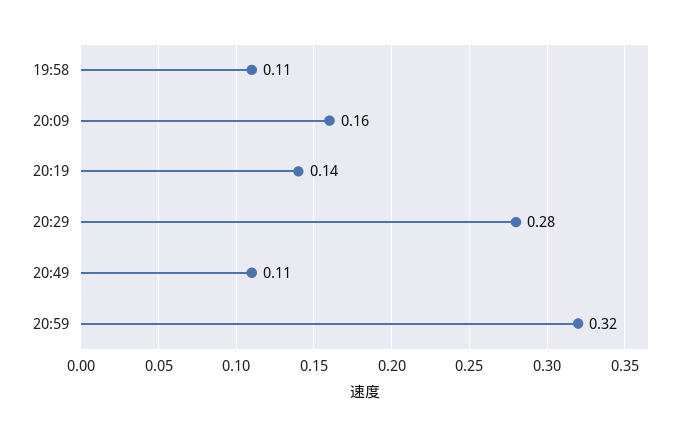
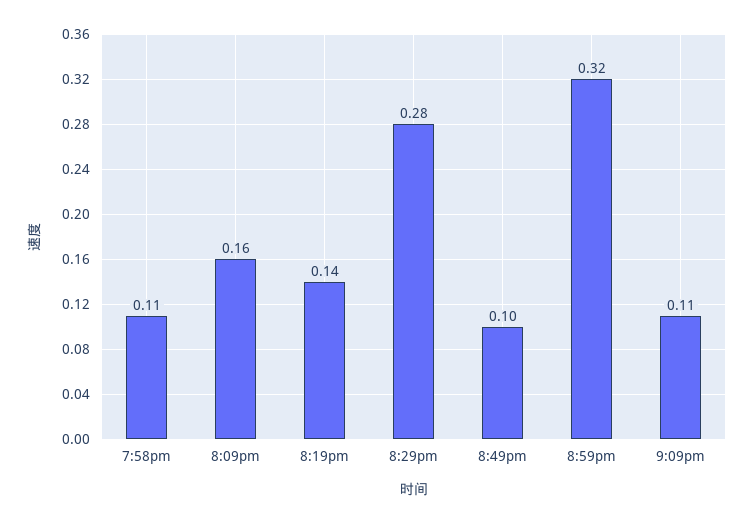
20:49: 0.11 -> 0.1
9:09pm: none -> 0.11

